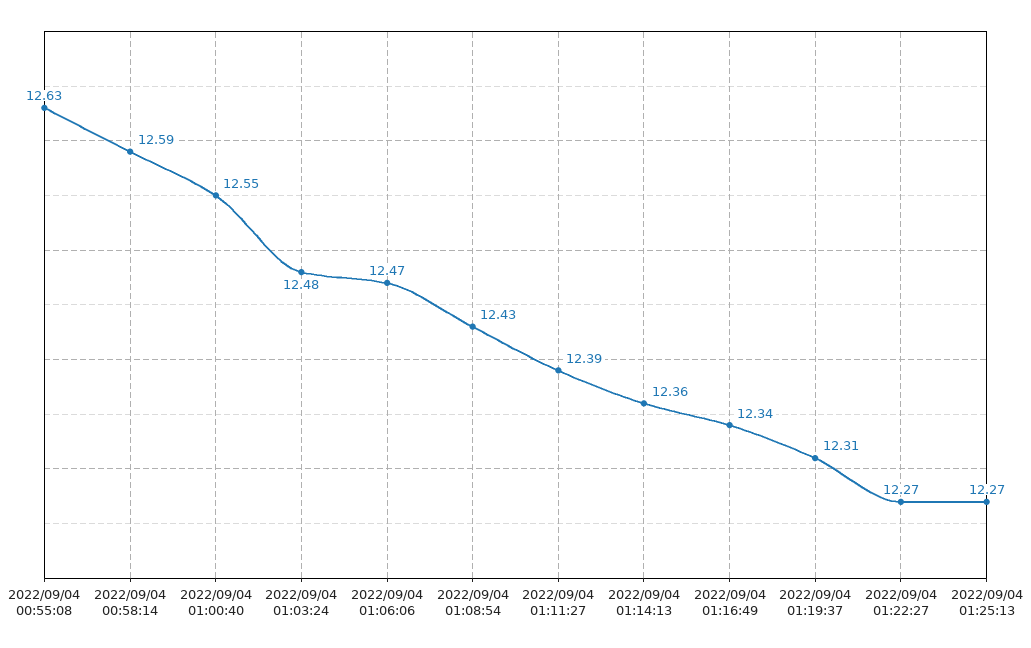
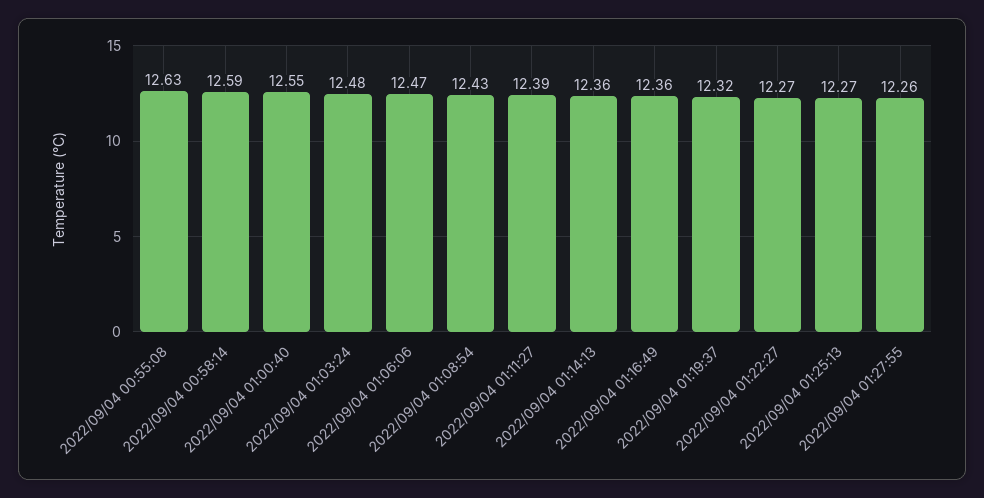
2022/09/04 01:16:49: 12.34 -> 12.36
2022/09/04 01:19:37: 12.31 -> 12.32
2022/09/04 01:27:55: none -> 12.26

